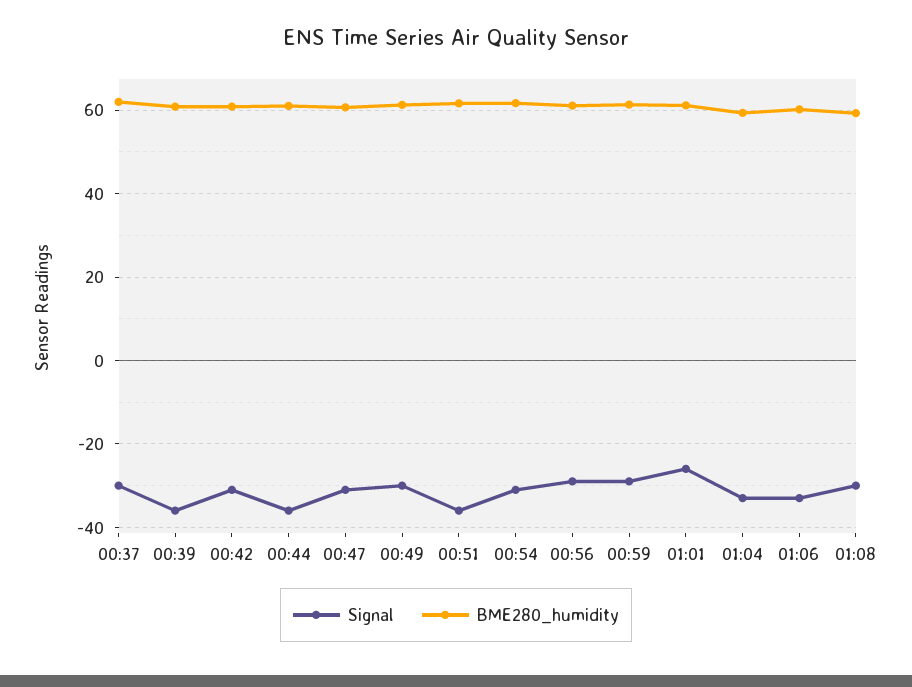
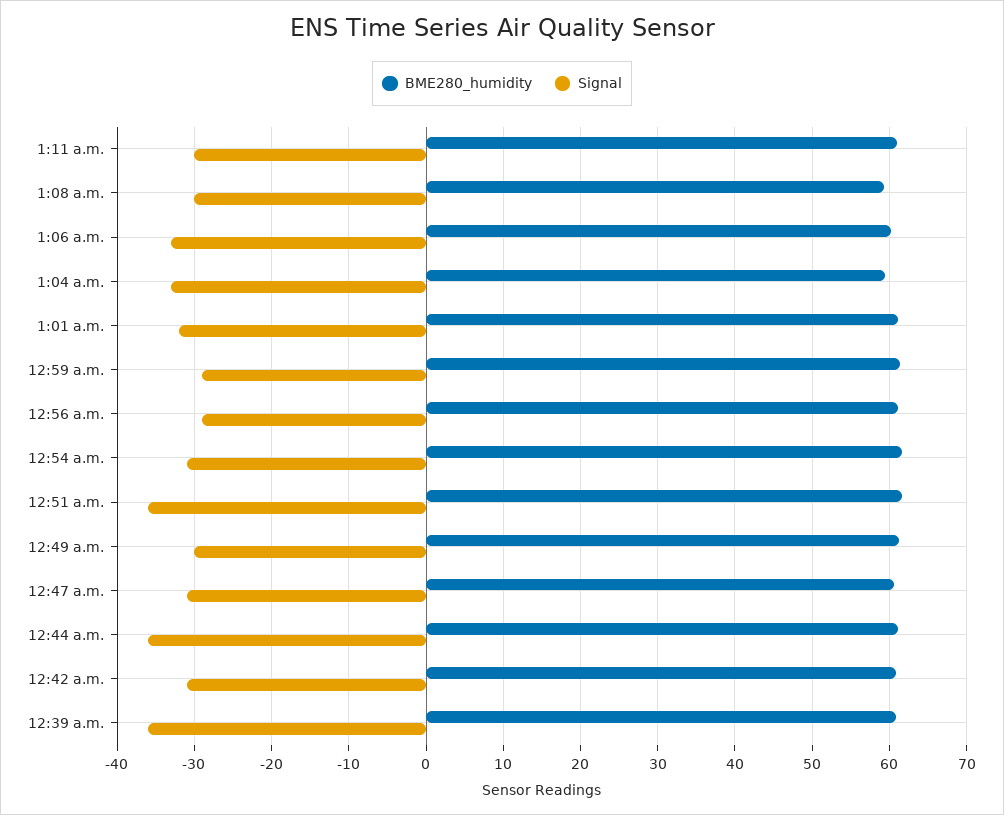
Signal, 00:37: -30 -> none
BME280_humidity, 00:37: 62 -> none
Signal, 01:01: -26 -> -32
BME280_humidity, 1:11 a.m.: none -> 61
Signal, 1:11 a.m.: none -> -30

